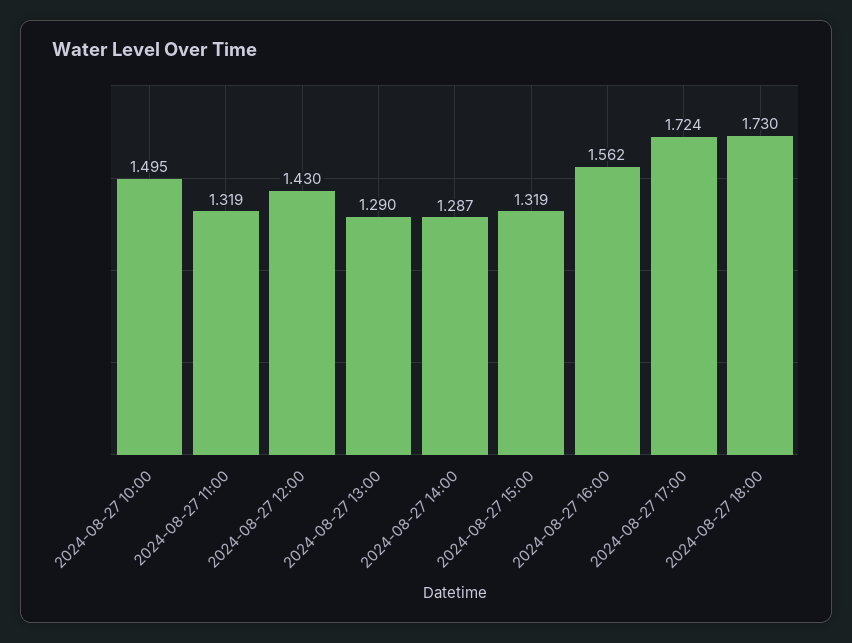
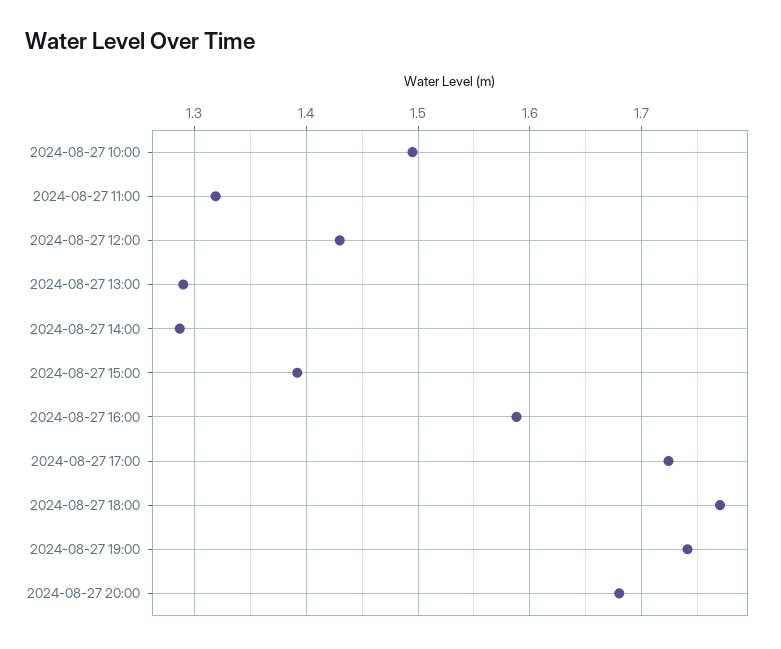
2024-08-27 15:00: 1.319 -> 1.39
2024-08-27 16:00: 1.562 -> 1.59
2024-08-27 18:00: 1.73 -> 1.77
2024-08-27 19:00: none -> 1.74
2024-08-27 20:00: none -> 1.68

